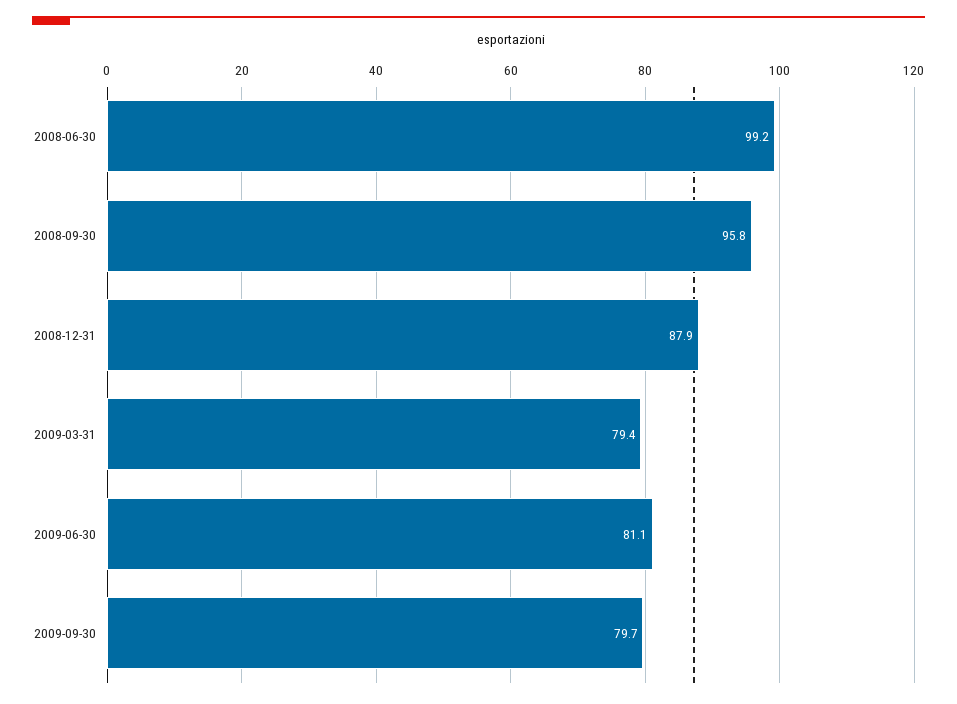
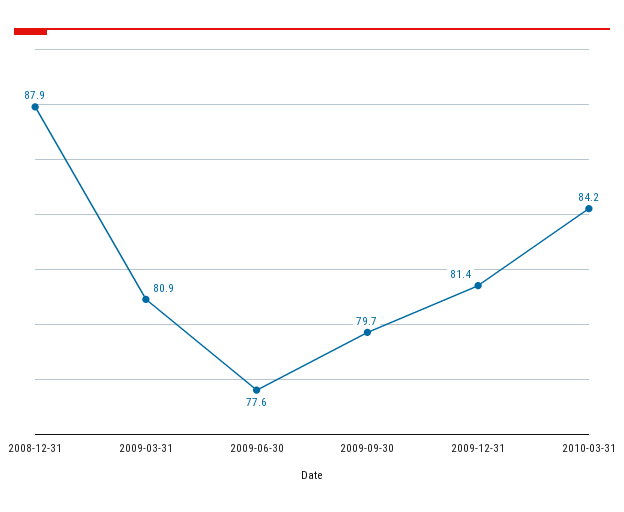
2008-06-30: 99.2 -> none
2008-09-30: 95.8 -> none
2009-03-31: 79.4 -> 80.9
2009-06-30: 81.1 -> 77.6
2009-12-31: none -> 81.4
2010-03-31: none -> 84.2

